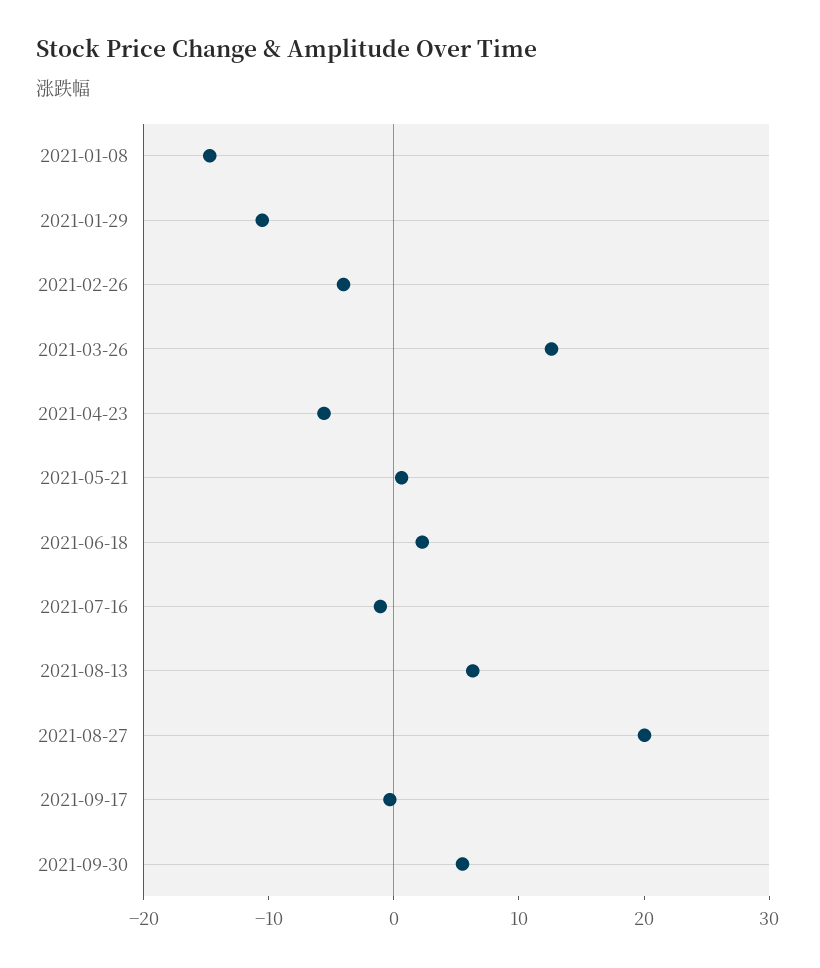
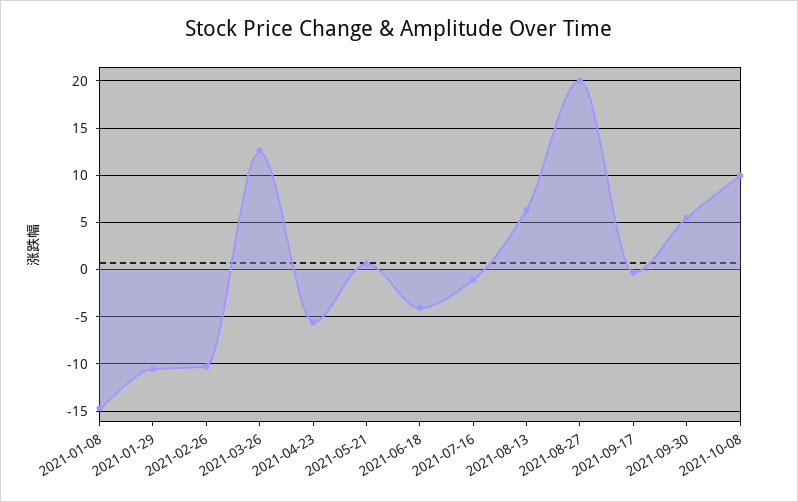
2021-02-26: -4 -> -10
2021-06-18: 2 -> -4
2021-10-08: none -> 10

